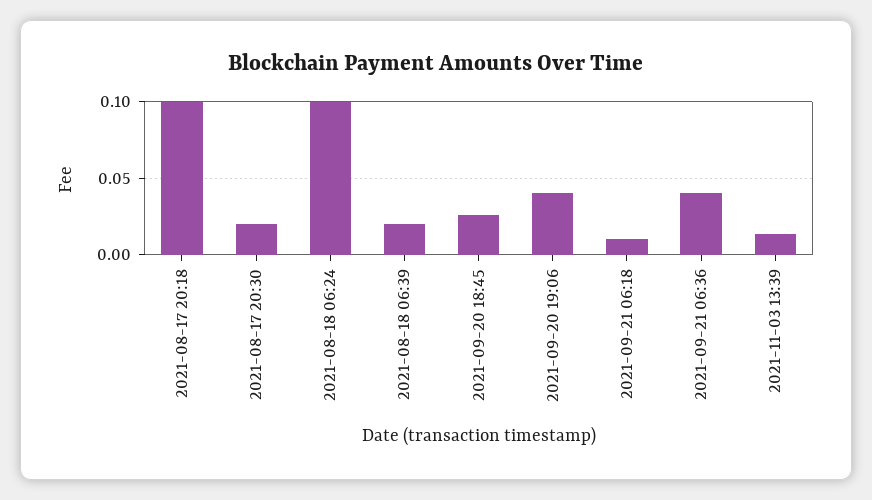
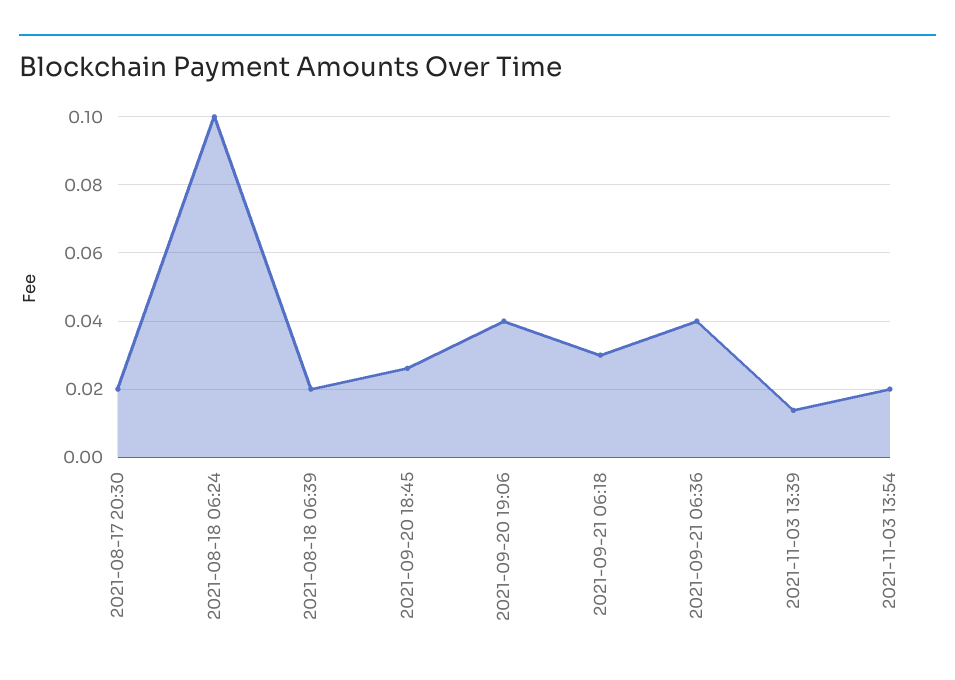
2021-08-17 20:18: 0.1 -> none
2021-09-21 06:18: 0.01 -> 0.03
2021-11-03 13:54: none -> 0.02

